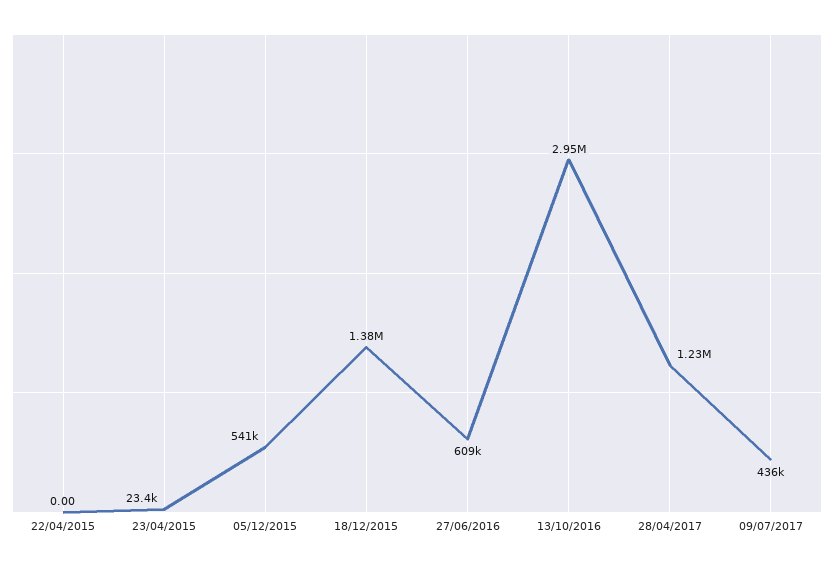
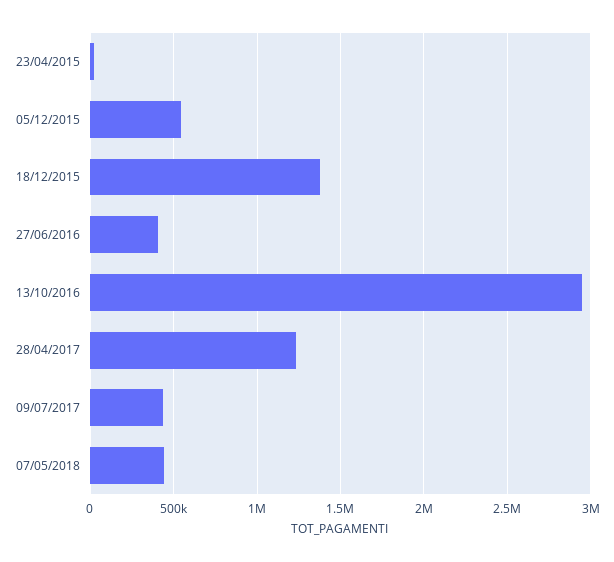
22/04/2015: 0 -> none
27/06/2016: 609000 -> 400000
07/05/2018: none -> 450000

